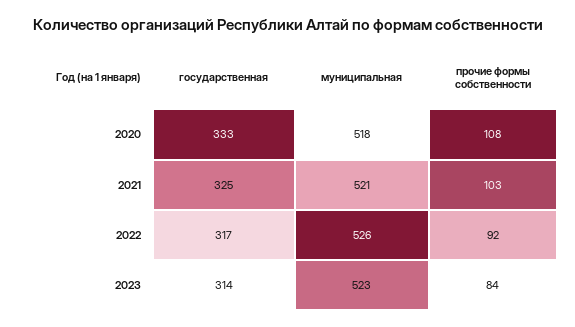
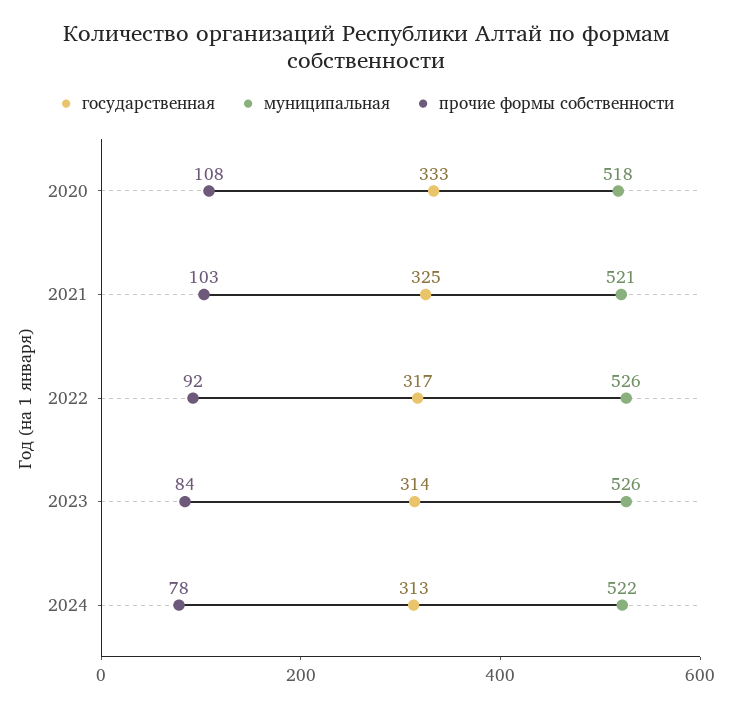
муниципальная, 2023: 523 -> 526
государственная, 2024: none -> 313
муниципальная, 2024: none -> 522
прочие формы собственности, 2024: none -> 78

